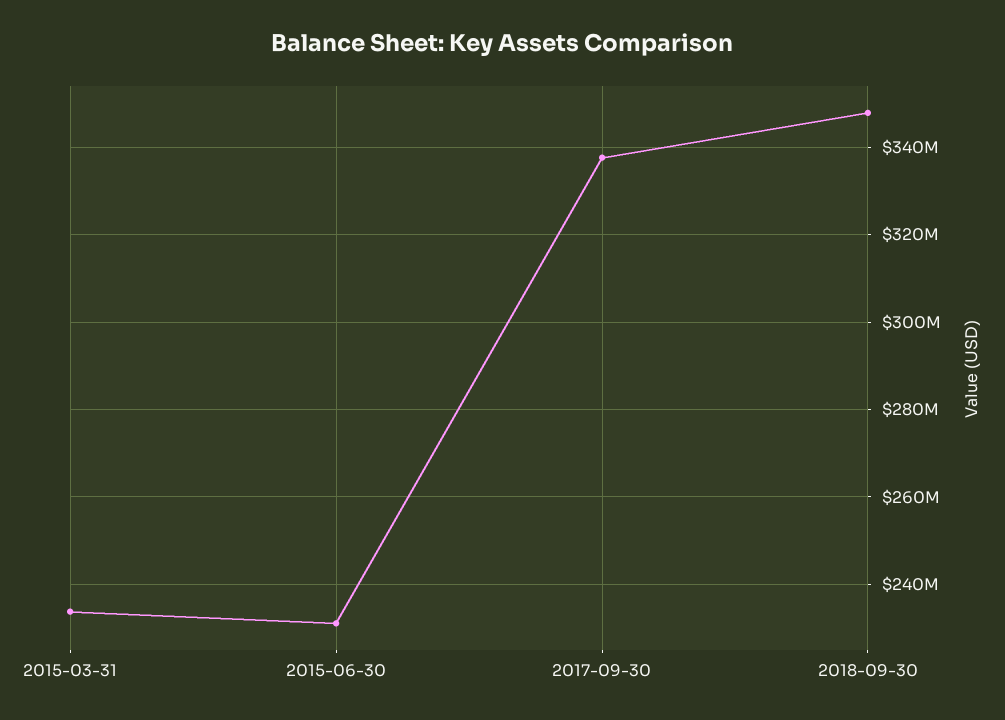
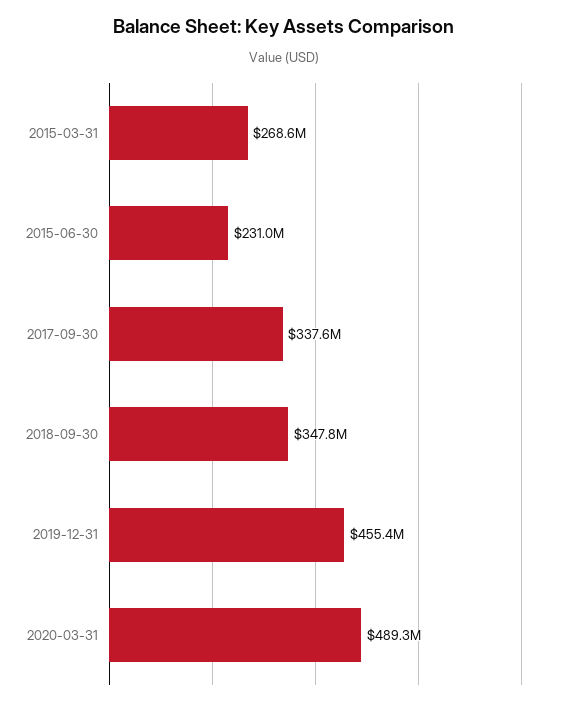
2015-03-31: 234000000 -> 268600000
2019-12-31: none -> 455400000
2020-03-31: none -> 489300000

